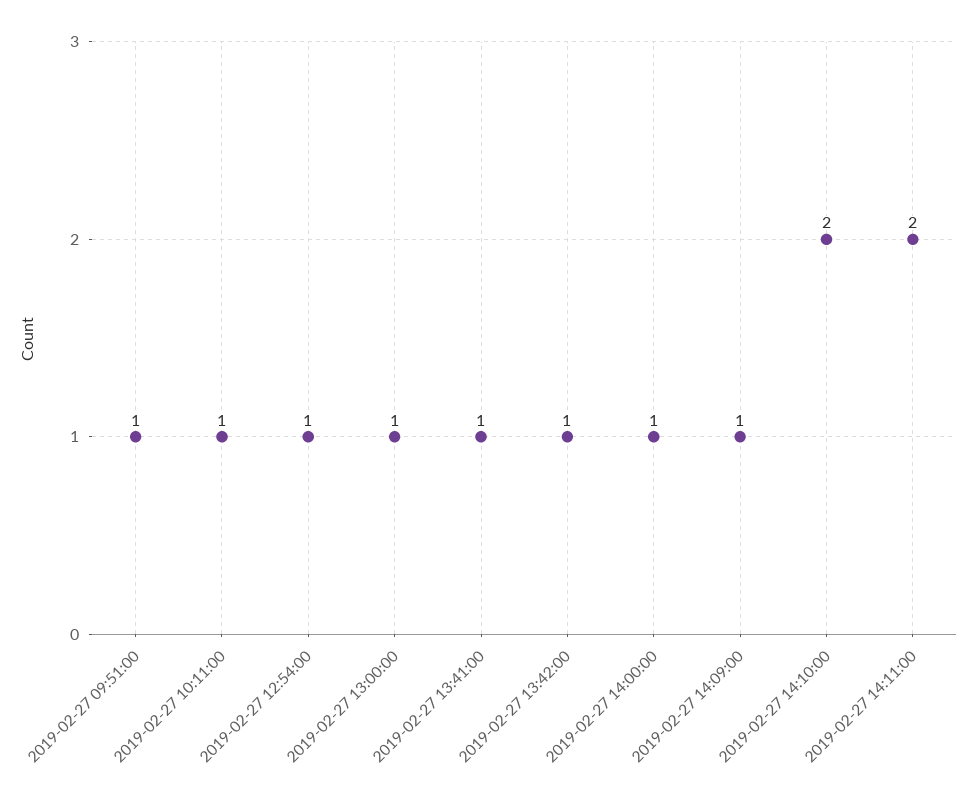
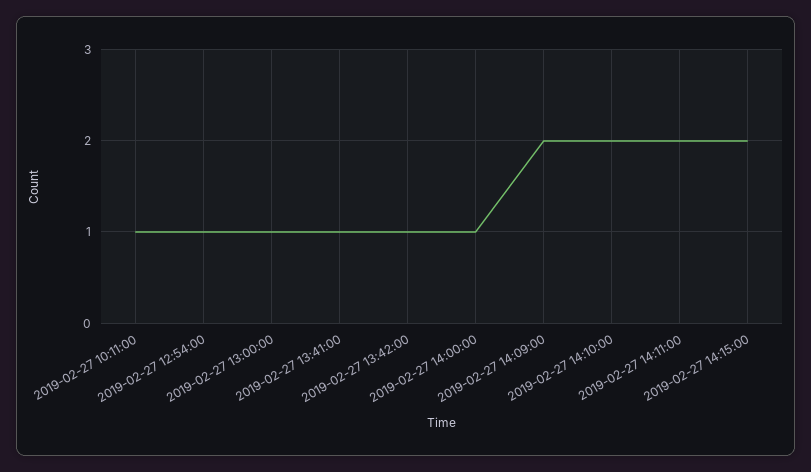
2019-02-27 09:51:00: 1 -> none
2019-02-27 14:09:00: 1 -> 2
2019-02-27 14:15:00: none -> 2

